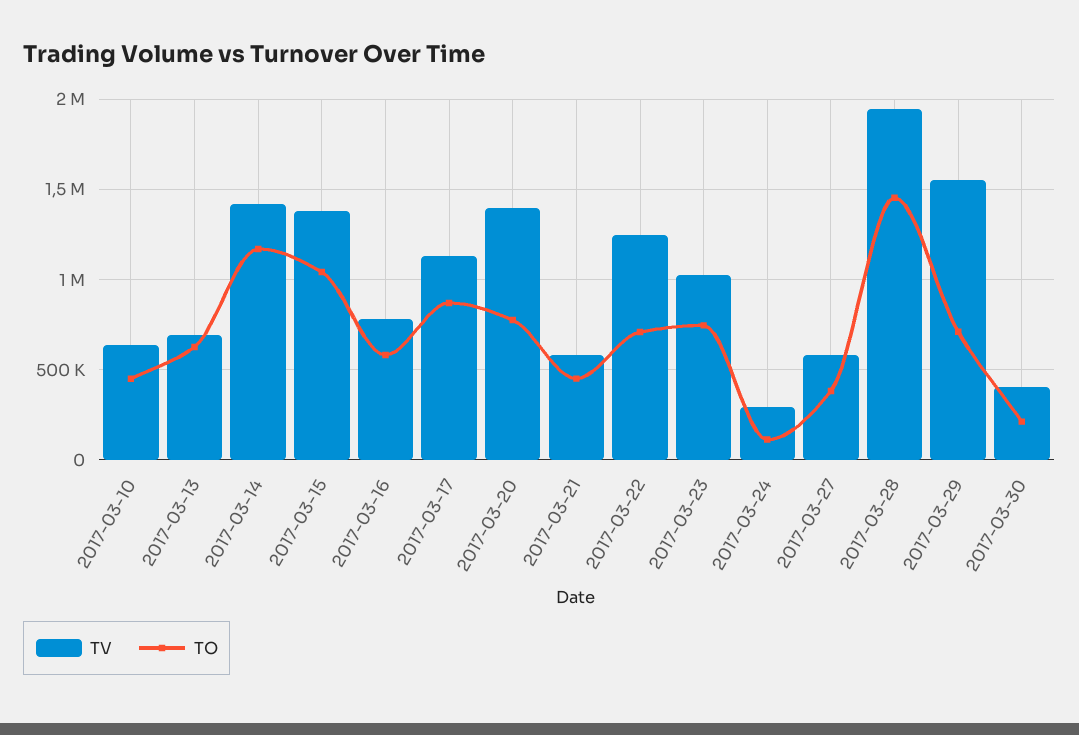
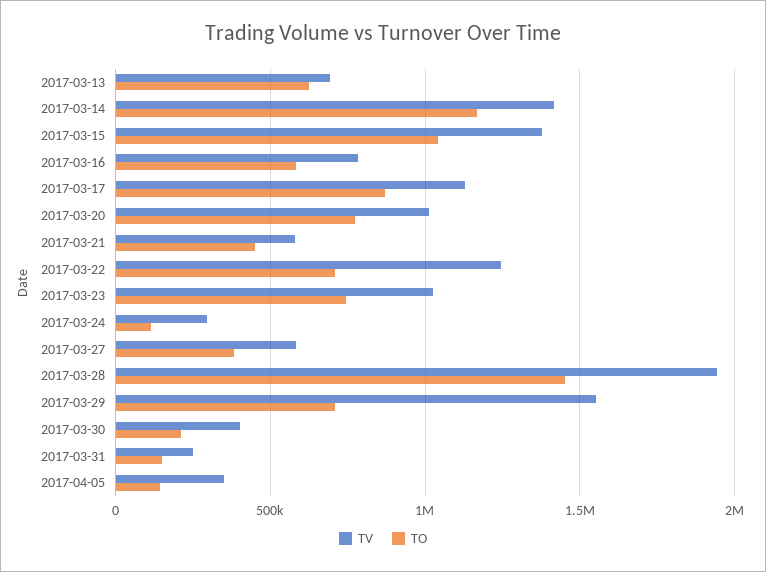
TV, 2017-03-10: 650000 -> none
TO, 2017-03-10: 450000 -> none
TV, 2017-03-20: 1400000 -> 1000000
TV, 2017-03-31: none -> 250000
TO, 2017-03-31: none -> 150000
TV, 2017-04-05: none -> 350000
TO, 2017-04-05: none -> 150000

